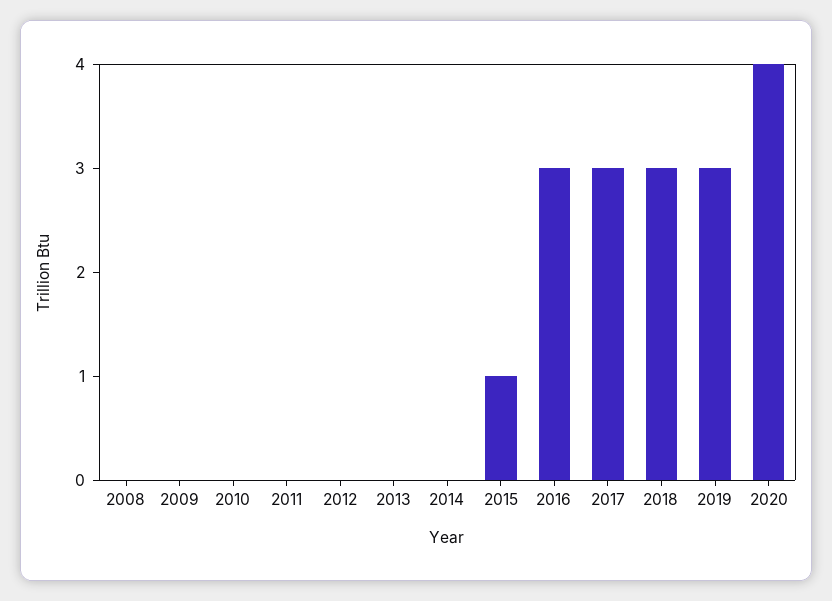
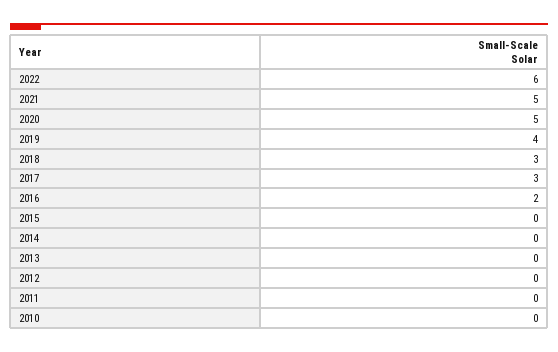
2008: 0 -> none
2009: 0 -> none
2015: 1 -> 0
2016: 3 -> 2
2019: 3 -> 4
2020: 4 -> 5
2022: none -> 6
2021: none -> 5

